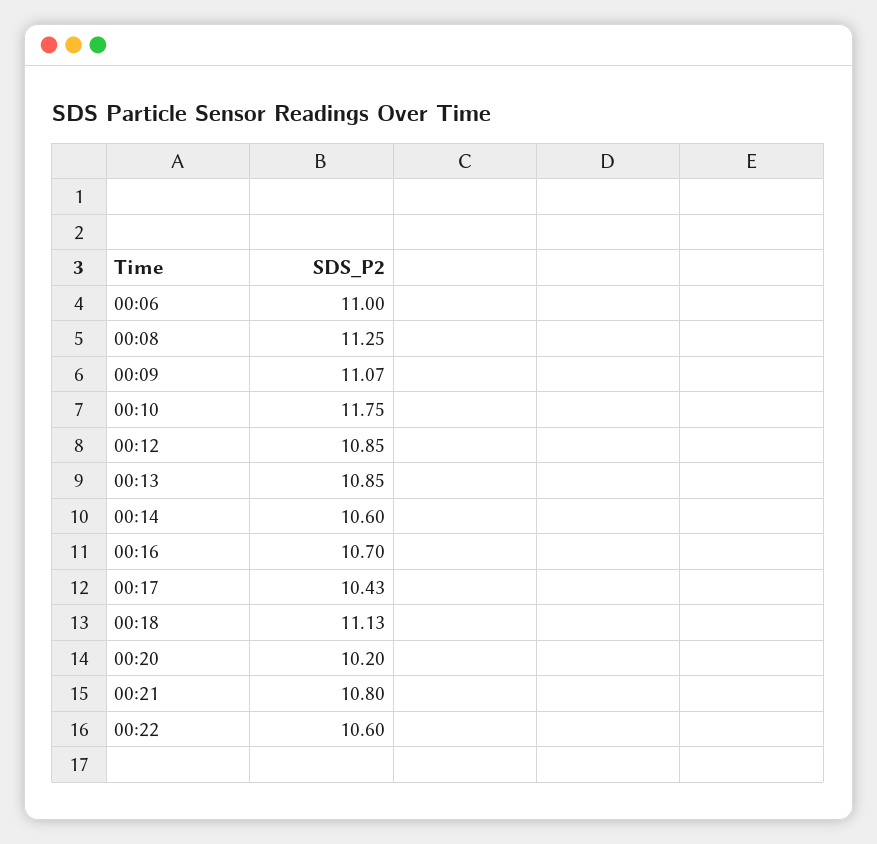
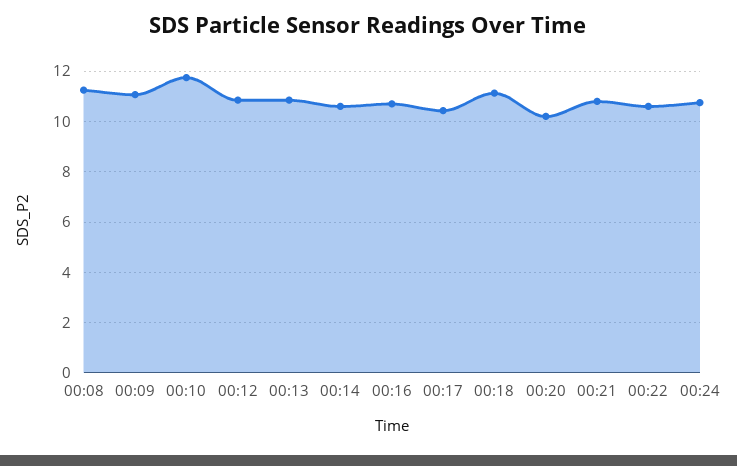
00:06: 11 -> none
00:24: none -> 10.75

